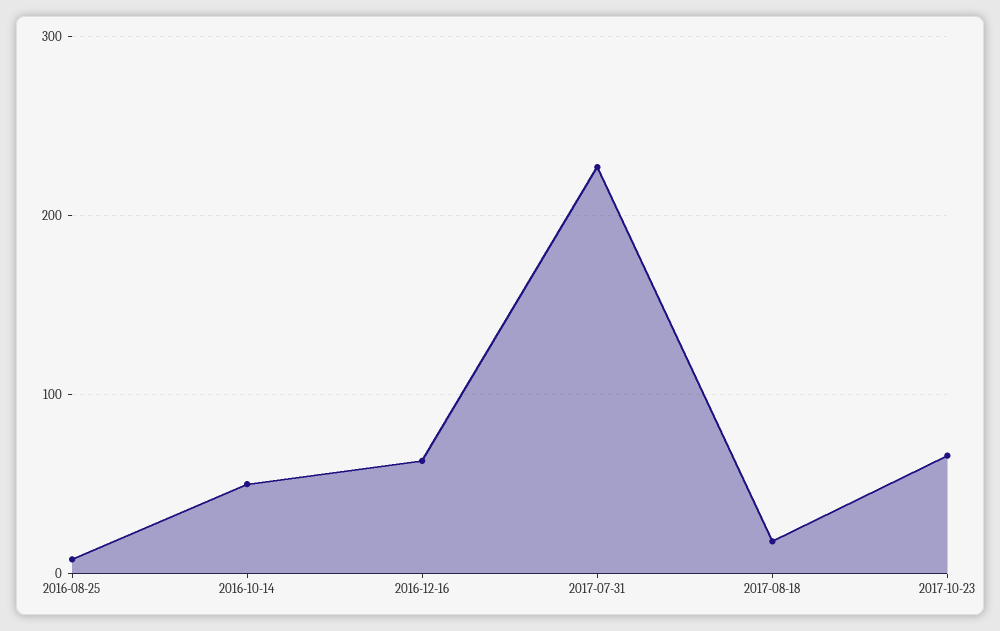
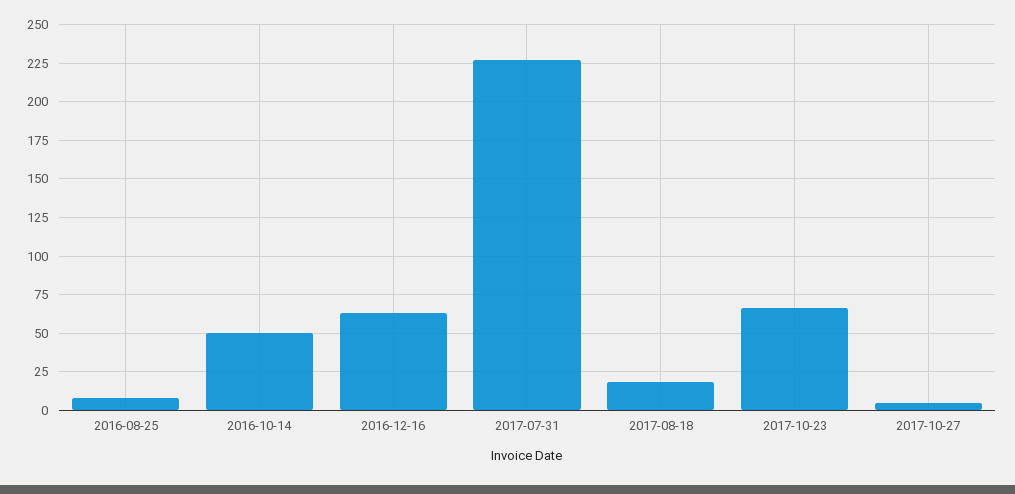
2017-10-27: none -> 5

